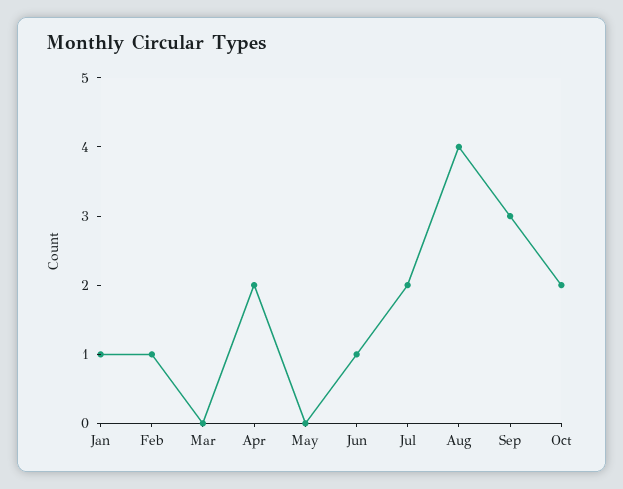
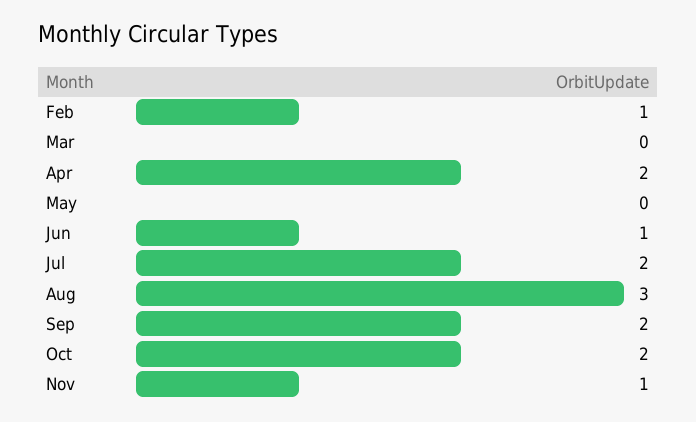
Jan: 1 -> none
Aug: 4 -> 3
Sep: 3 -> 2
Nov: none -> 1

